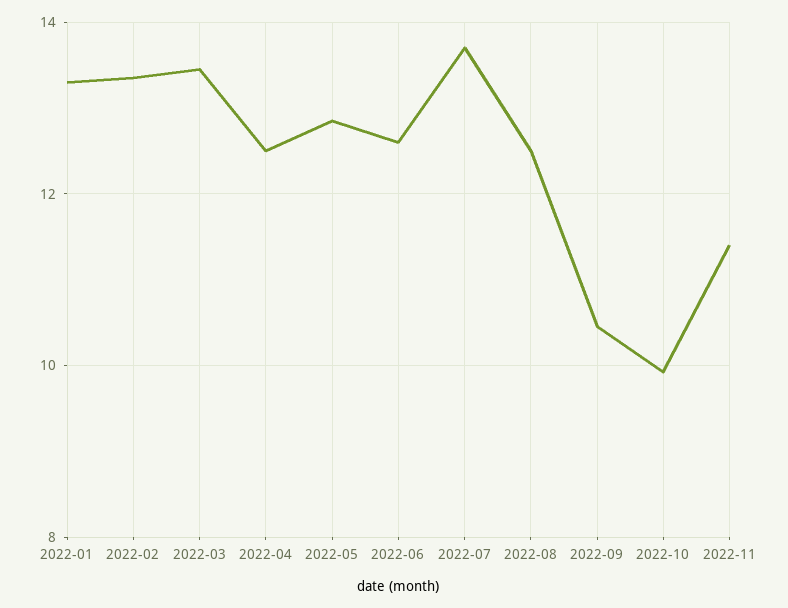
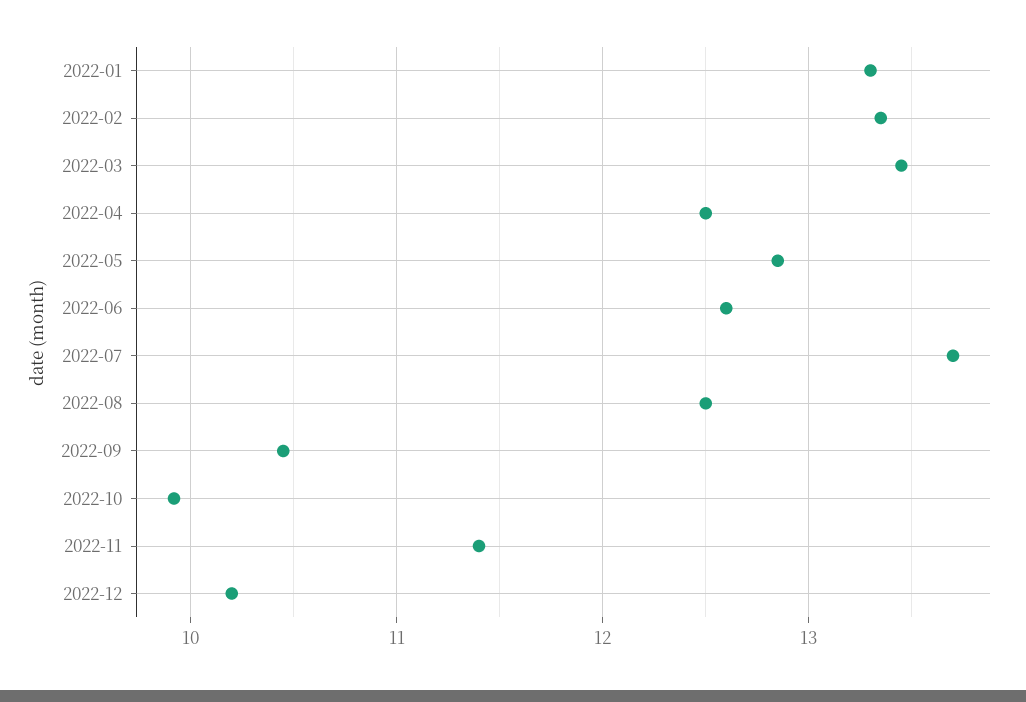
2022-12: none -> 10.2

